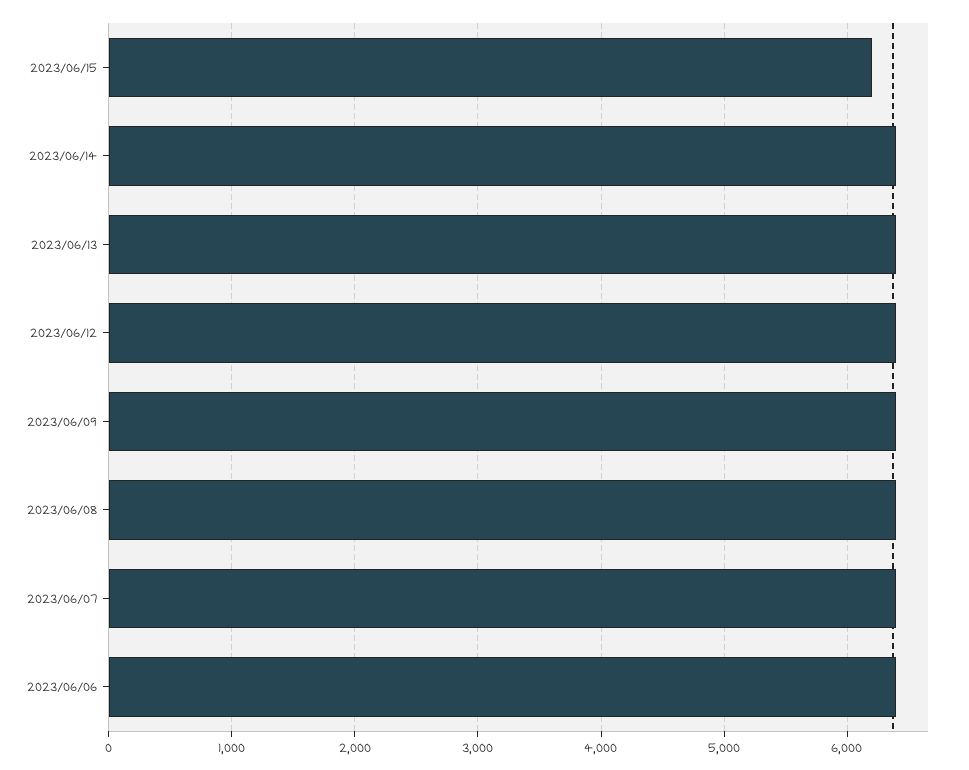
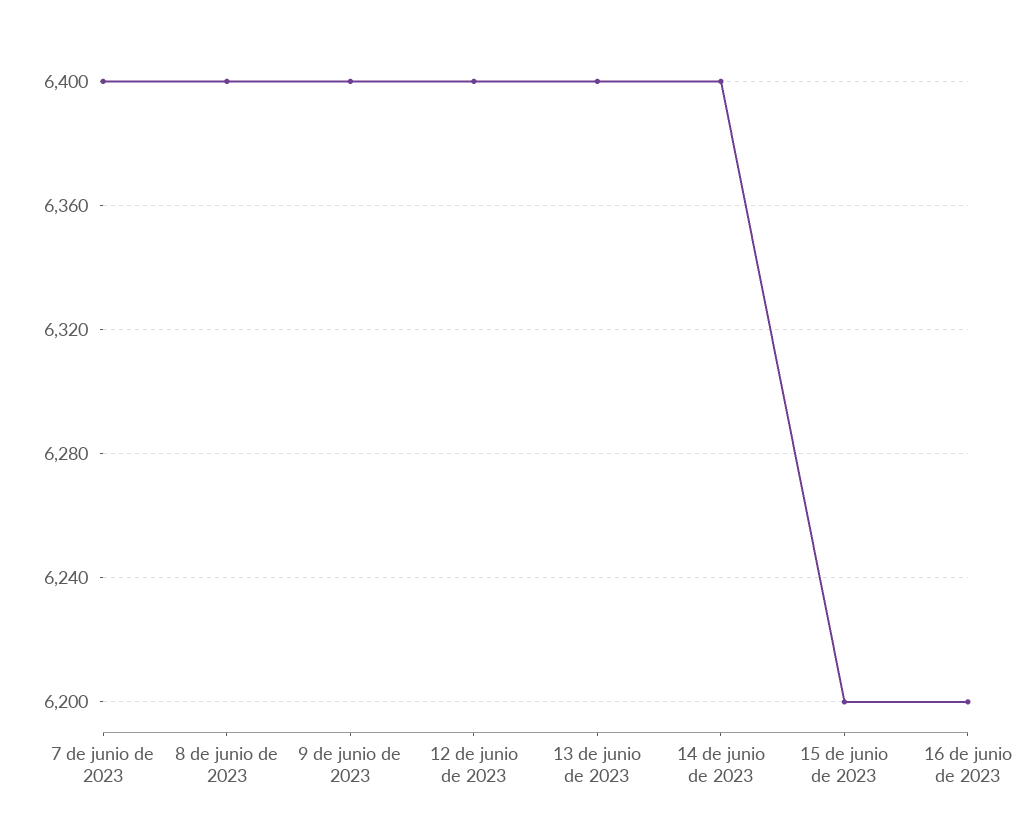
2023/06/06: 6400 -> none
16 de junio de 2023: none -> 6200

